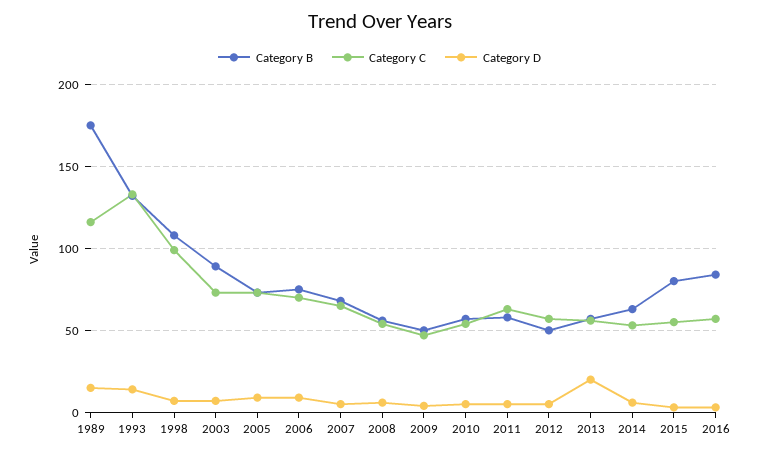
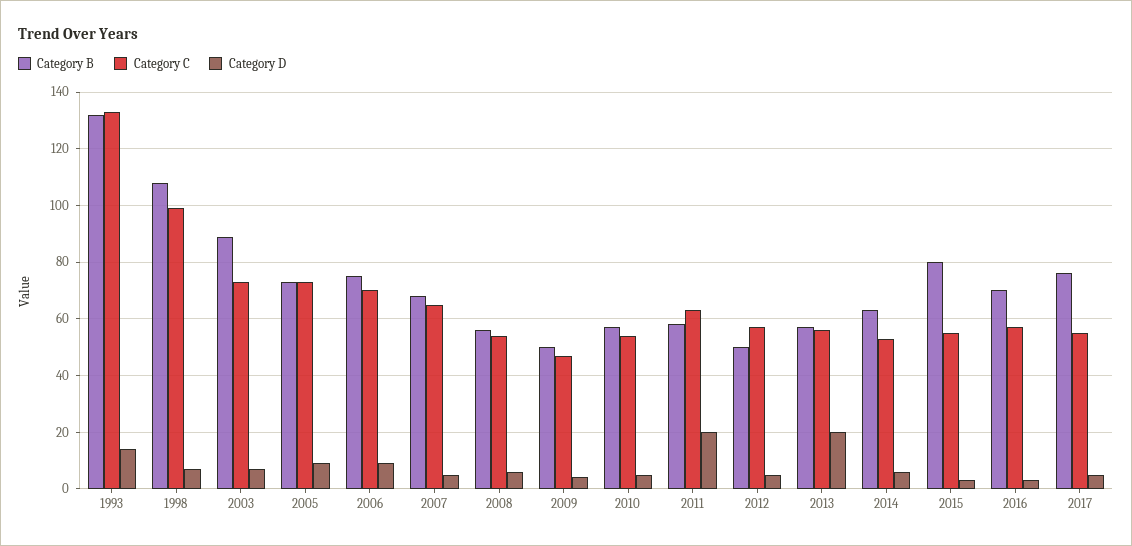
Category B, 1989: 175 -> none
Category C, 1989: 115 -> none
Category D, 1989: 15 -> none
Category D, 2011: 5 -> 20
Category B, 2016: 85 -> 70
Category B, 2017: none -> 75
Category C, 2017: none -> 55
Category D, 2017: none -> 5

